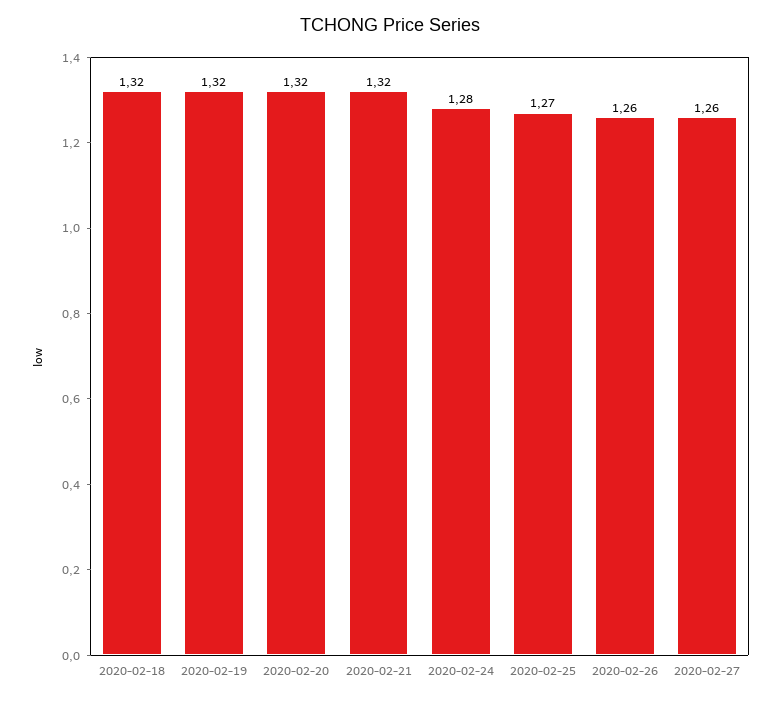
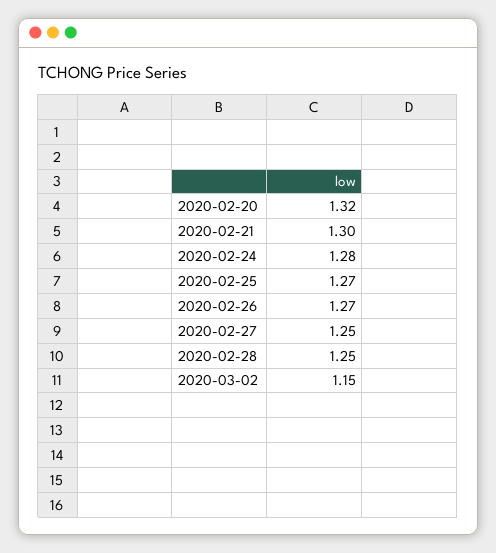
2020-02-18: 1.32 -> none
2020-02-19: 1.32 -> none
2020-02-21: 1.32 -> 1.3
2020-02-26: 1.26 -> 1.27
2020-02-27: 1.26 -> 1.25
2020-02-28: none -> 1.25
2020-03-02: none -> 1.15

